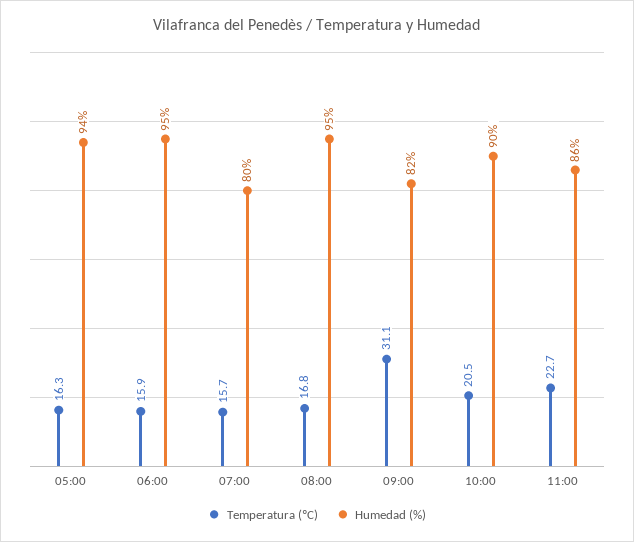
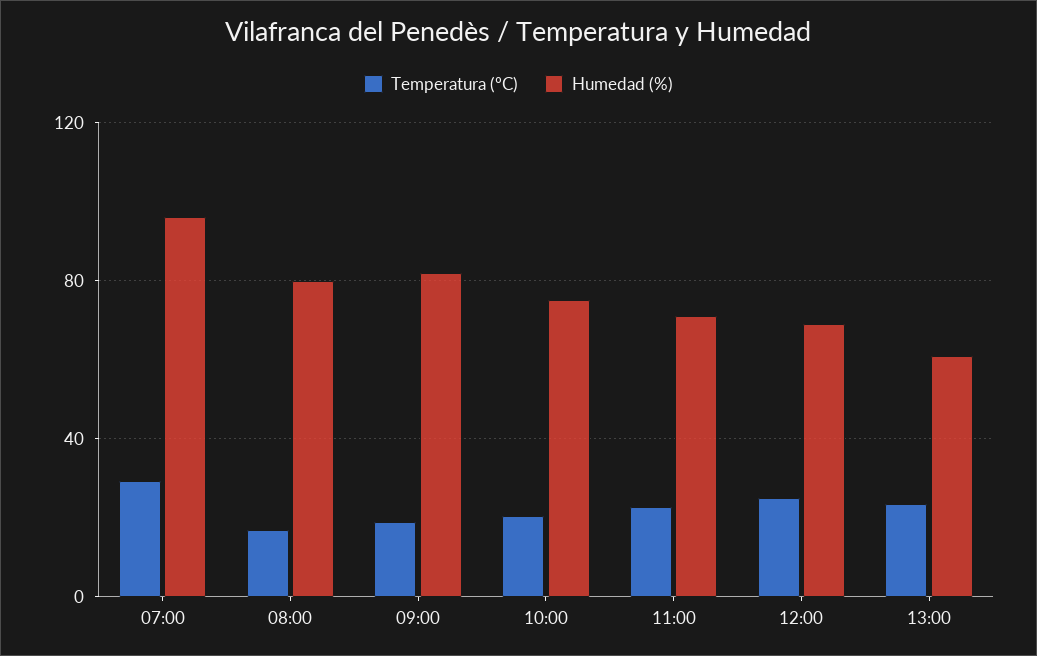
Temperatura (ºC), 05:00: 16.3 -> none
Humedad (%), 05:00: 94 -> none
Temperatura (ºC), 06:00: 15.9 -> none
Humedad (%), 06:00: 95 -> none
Temperatura (ºC), 07:00: 15.7 -> 30
Humedad (%), 07:00: 80 -> 95
Humedad (%), 08:00: 95 -> 80
Temperatura (ºC), 09:00: 31.1 -> 20
Humedad (%), 10:00: 90 -> 75
Humedad (%), 11:00: 86 -> 70
Temperatura (ºC), 12:00: none -> 25
Humedad (%), 12:00: none -> 70
Temperatura (ºC), 13:00: none -> 25
Humedad (%), 13:00: none -> 60

